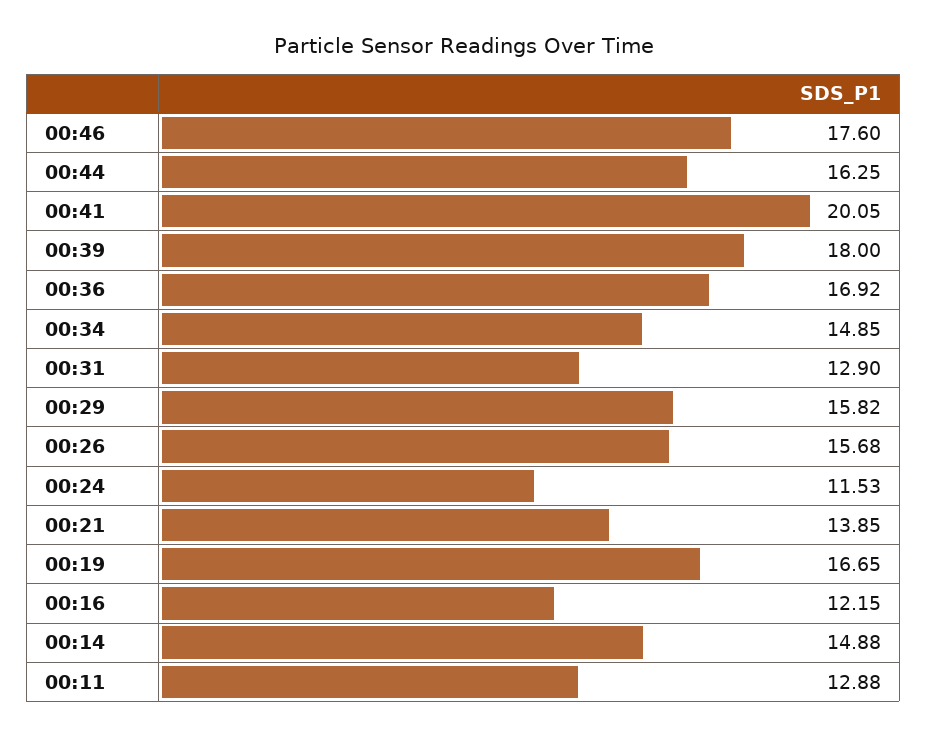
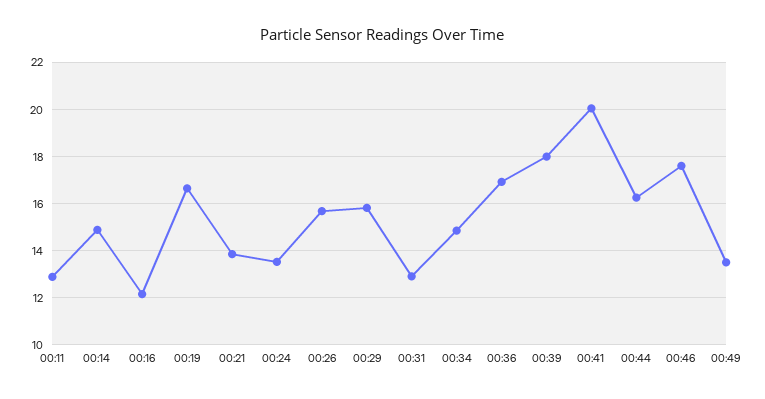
00:24: 11.53 -> 13.5
00:49: none -> 13.5

